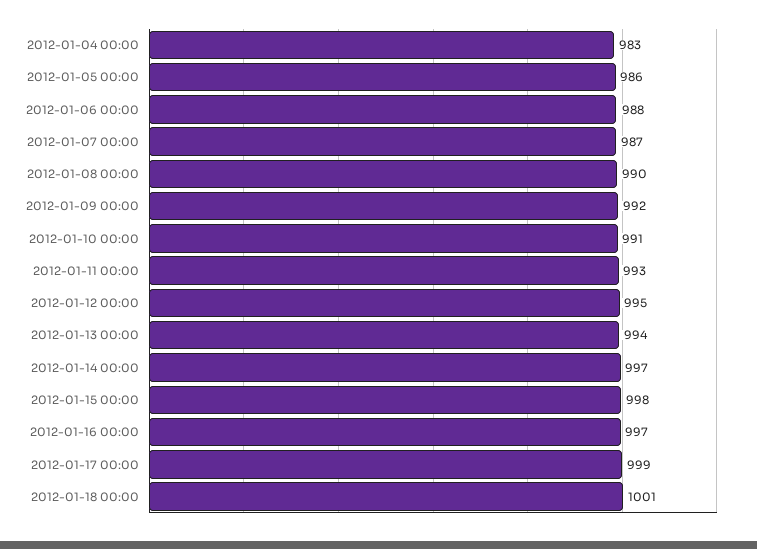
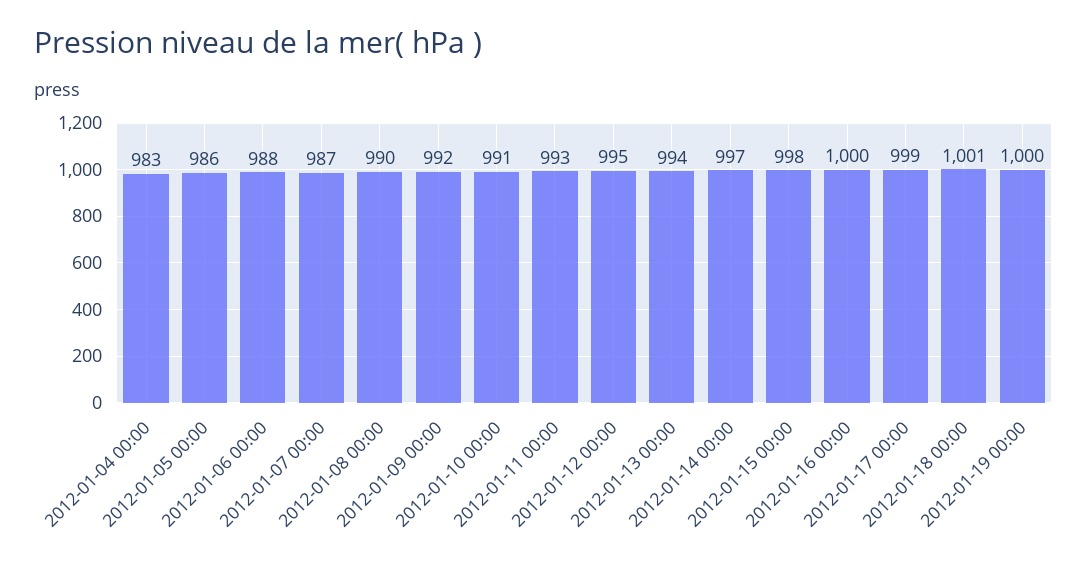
2012-01-16 00:00: 997 -> 1000
2012-01-19 00:00: none -> 1000

